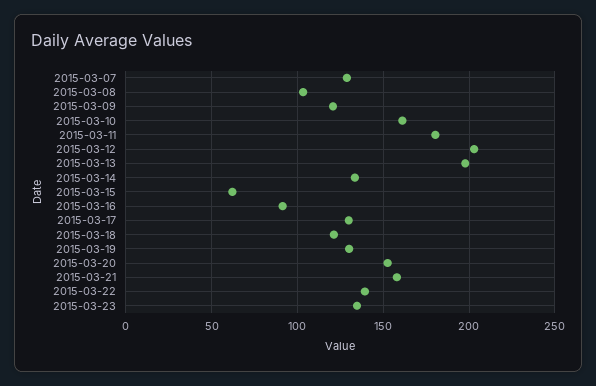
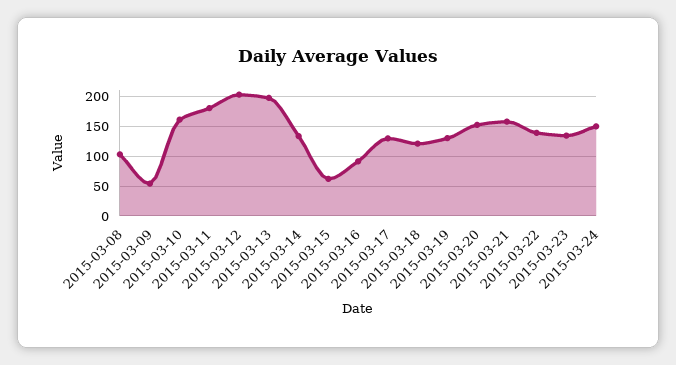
2015-03-07: 130 -> none
2015-03-09: 120 -> 50
2015-03-24: none -> 150

